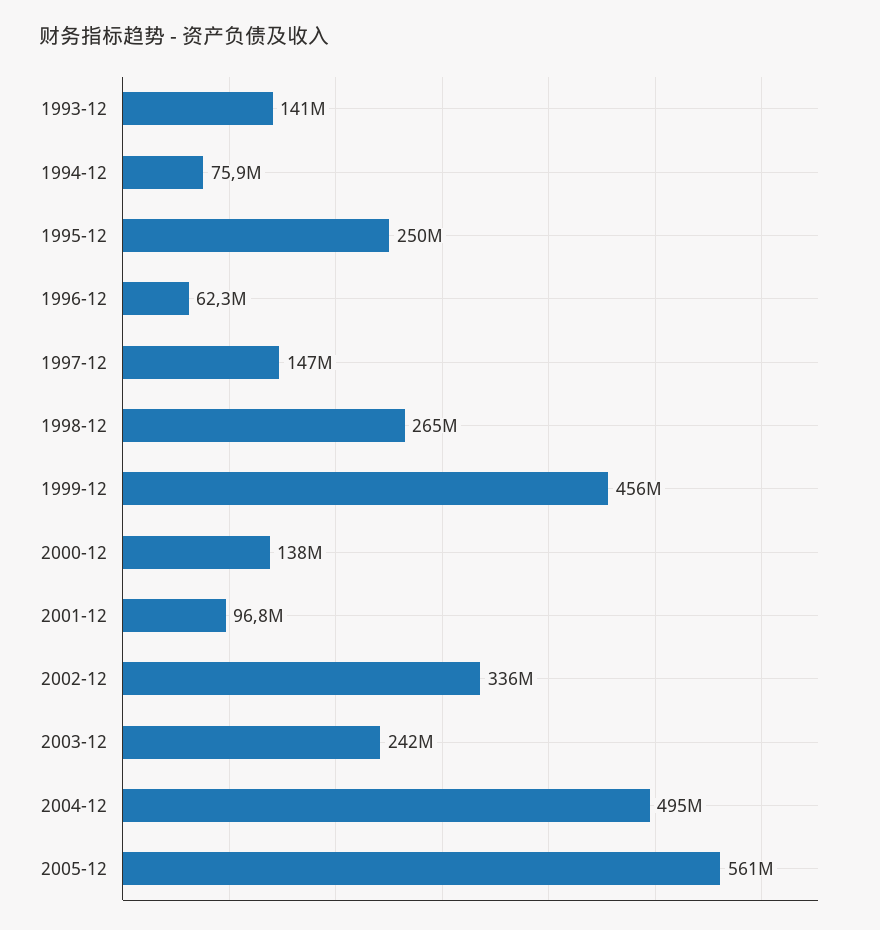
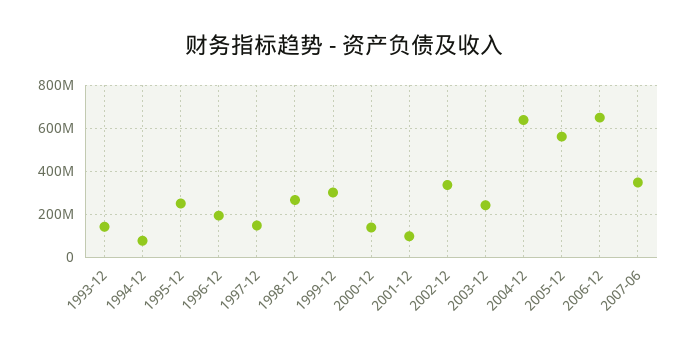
1996-12: 62300000 -> 200000000
1999-12: 456000000 -> 300000000
2004-12: 495000000 -> 650000000
2006-12: none -> 650000000
2007-06: none -> 350000000

